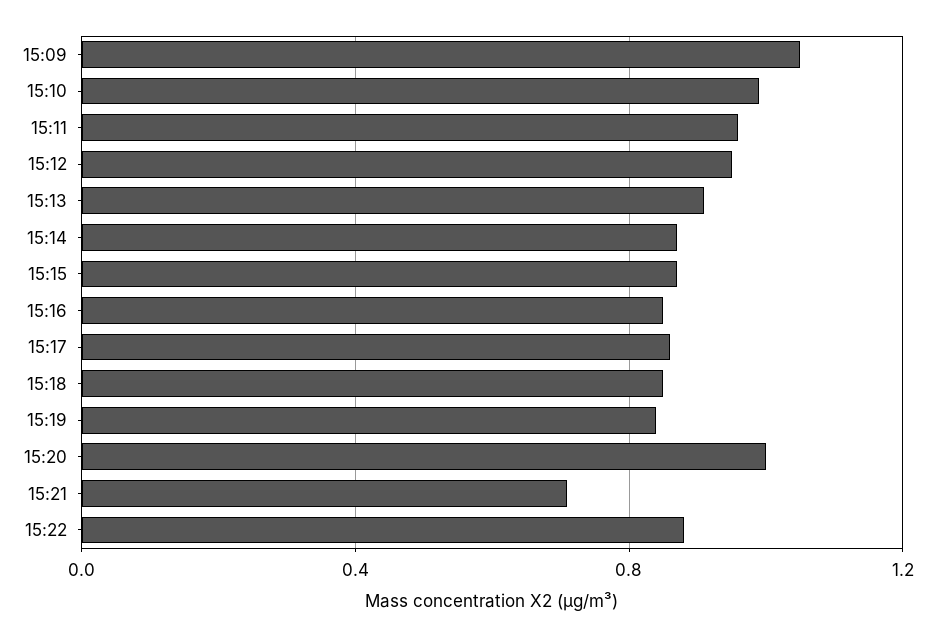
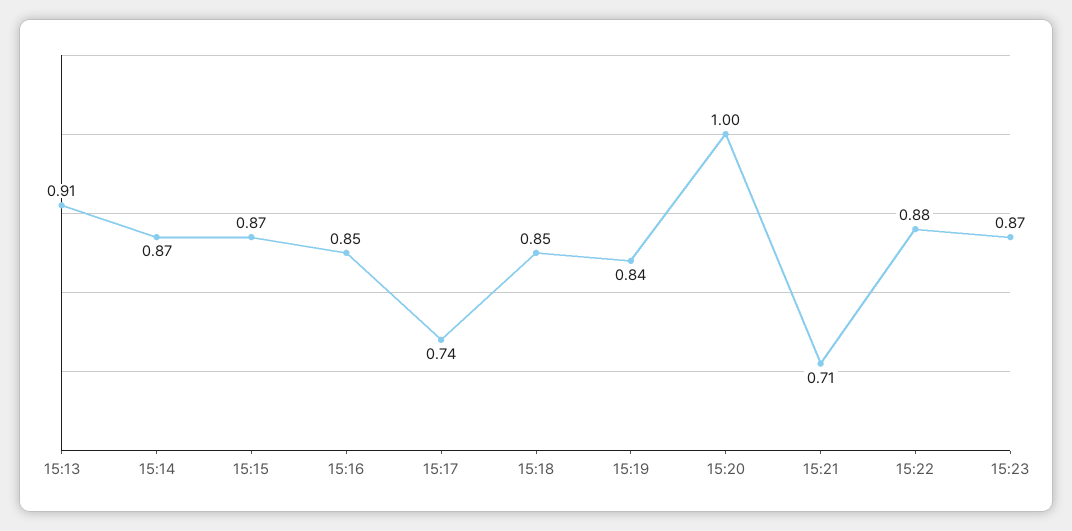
15:09: 1.05 -> none
15:10: 1 -> none
15:11: 0.95 -> none
15:12: 0.95 -> none
15:17: 0.85 -> 0.74
15:23: none -> 0.87

